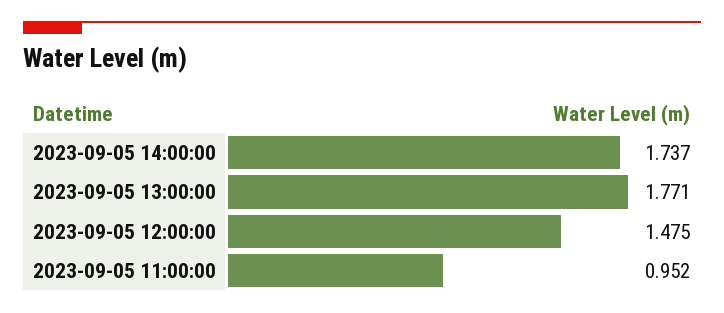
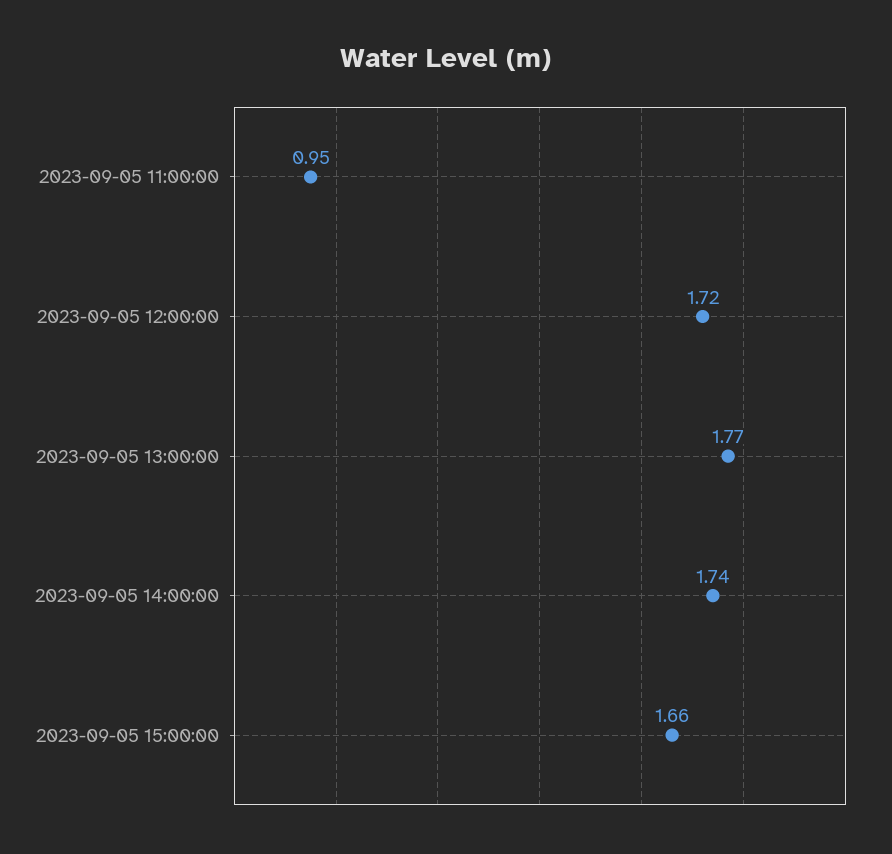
2023-09-05 12:00:00: 1.475 -> 1.72
2023-09-05 15:00:00: none -> 1.66

